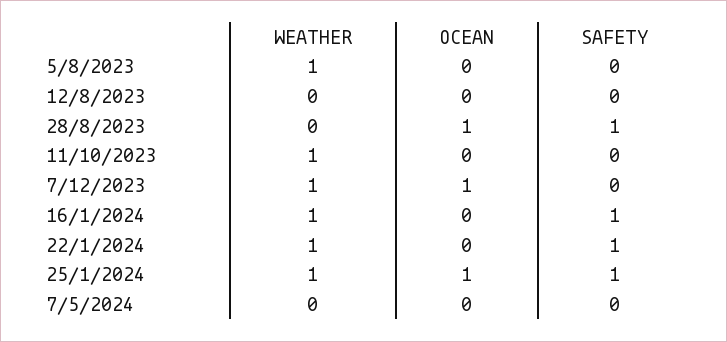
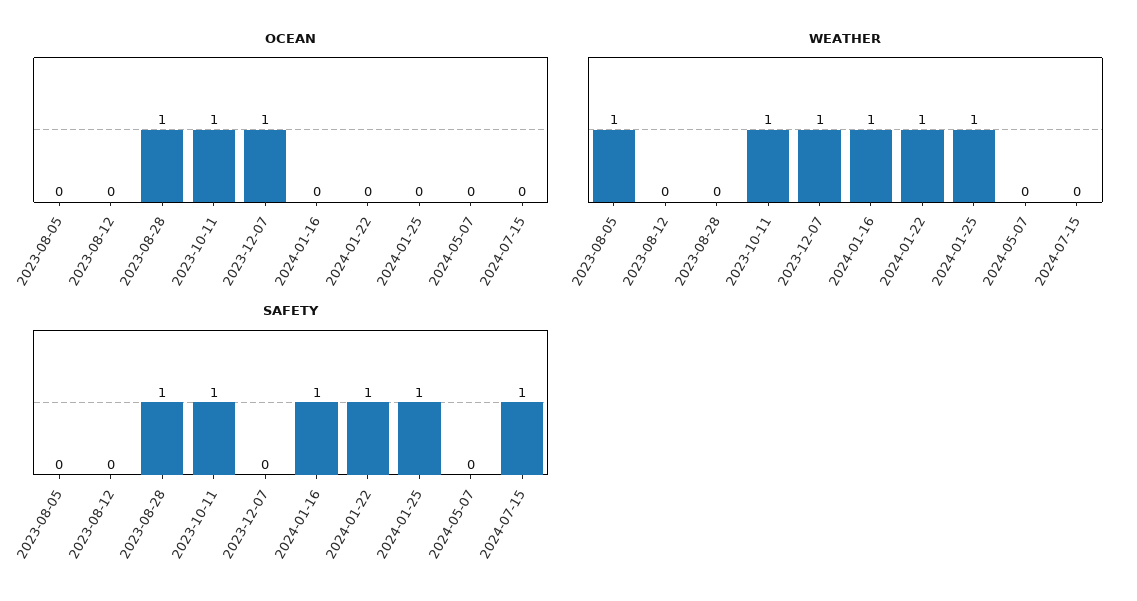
OCEAN, 11/10/2023: 0 -> 1
SAFETY, 11/10/2023: 0 -> 1
OCEAN, 25/1/2024: 1 -> 0
OCEAN, 2024-07-15: none -> 0
WEATHER, 2024-07-15: none -> 0
SAFETY, 2024-07-15: none -> 1

